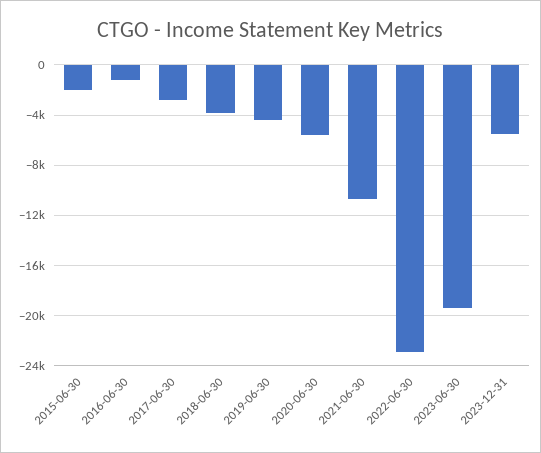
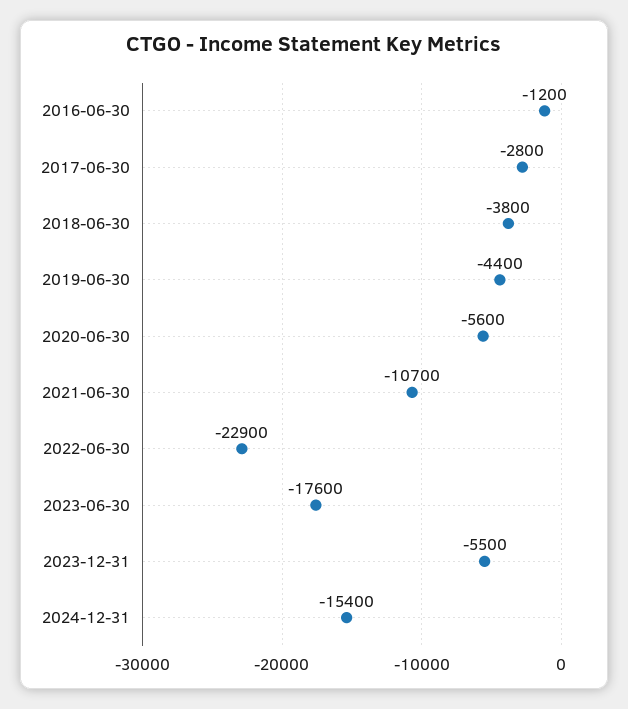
2015-06-30: -2000 -> none
2023-06-30: -19500 -> -17600
2024-12-31: none -> -15400

